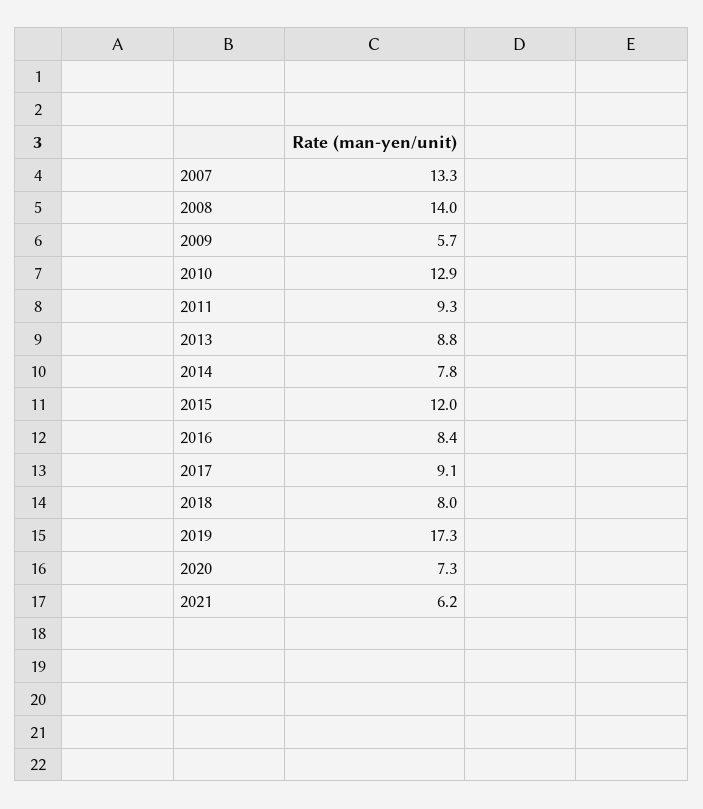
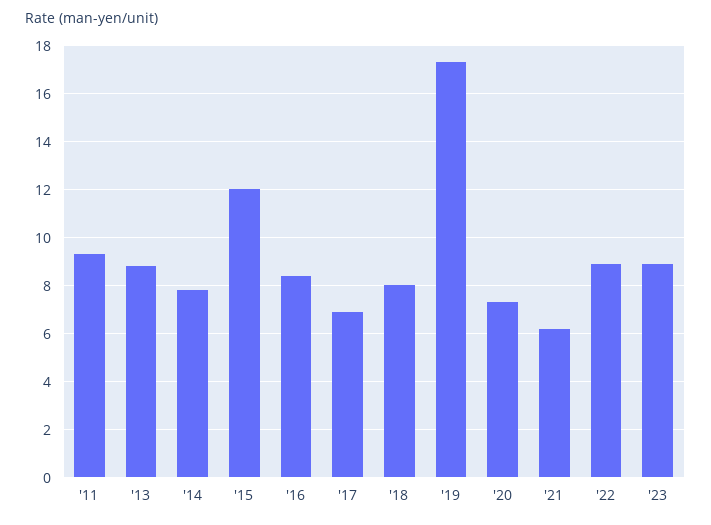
2007: 13.3 -> none
2008: 14 -> none
2009: 5.7 -> none
2010: 12.9 -> none
2017: 9.1 -> 7
'22: none -> 9
'23: none -> 9

